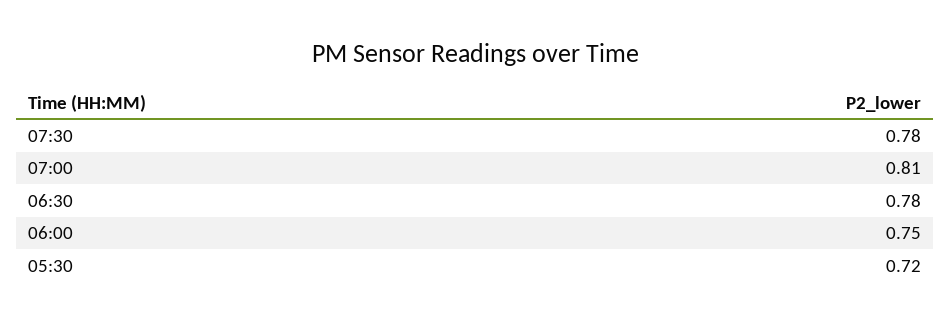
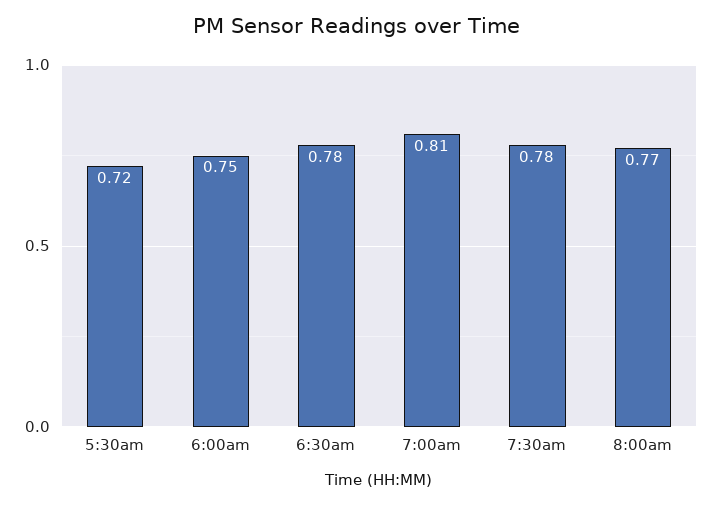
8:00am: none -> 0.77

